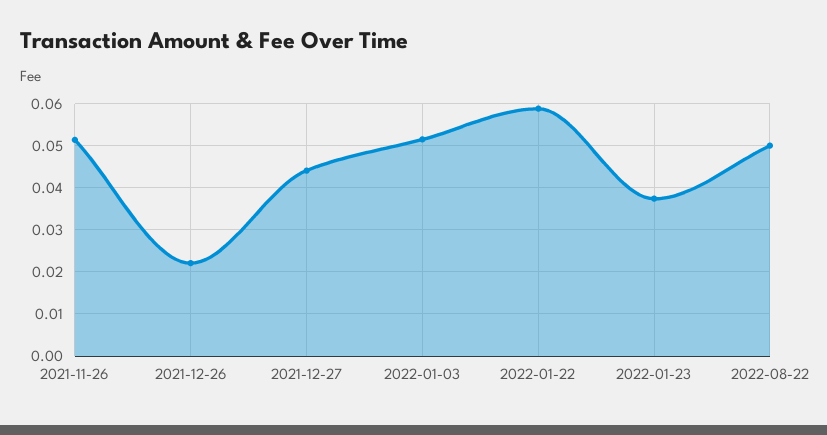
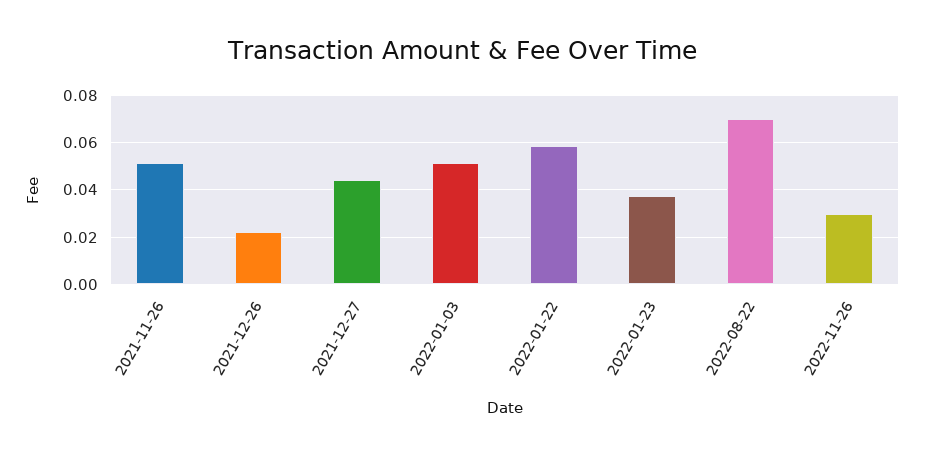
2022-08-22: 0.05 -> 0.07
2022-11-26: none -> 0.03

